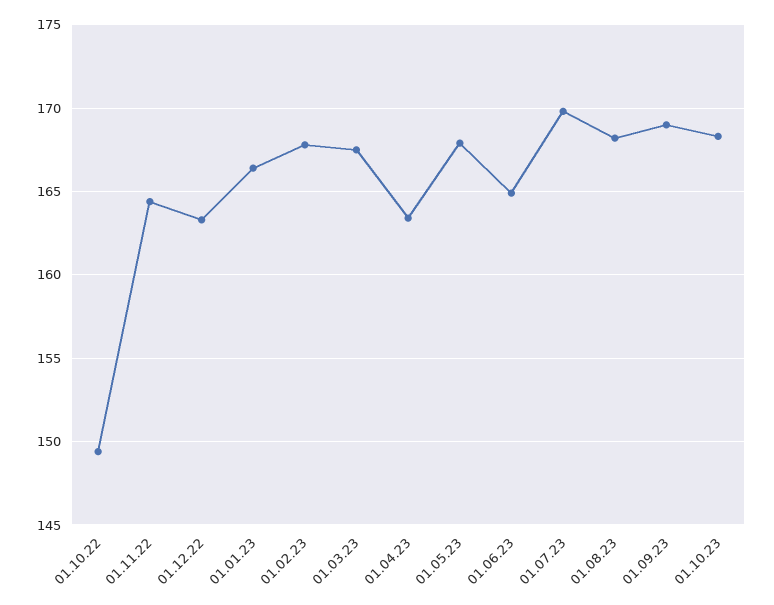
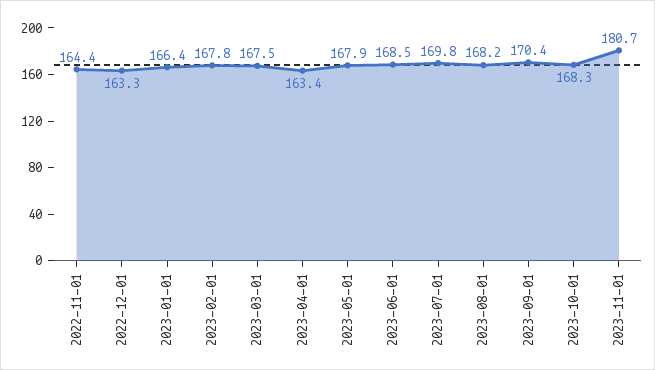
01.10.22: 149.5 -> none
01.06.23: 165 -> 168.5
01.09.23: 169 -> 170.4
2023-11-01: none -> 180.7

